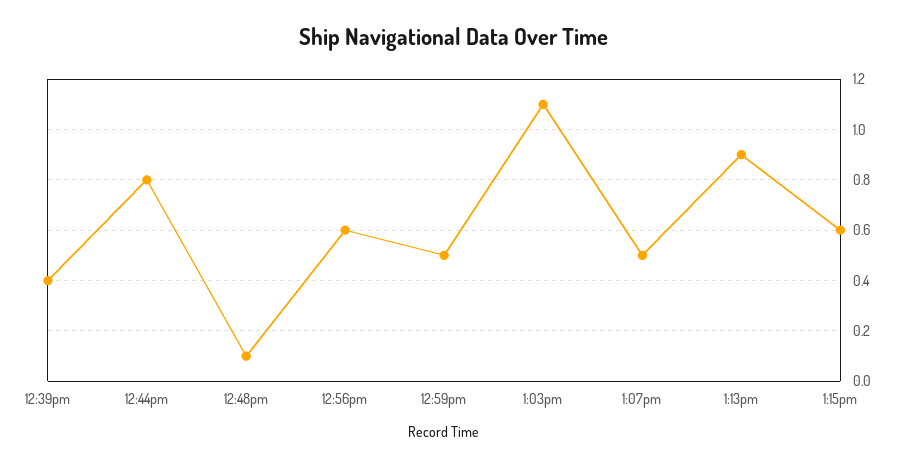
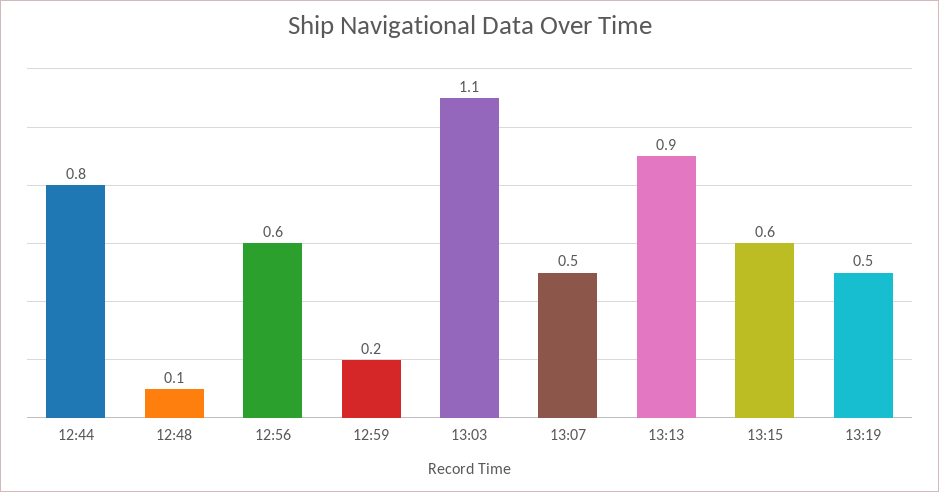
12:39pm: 0.4 -> none
12:59pm: 0.5 -> 0.2
13:19: none -> 0.5

